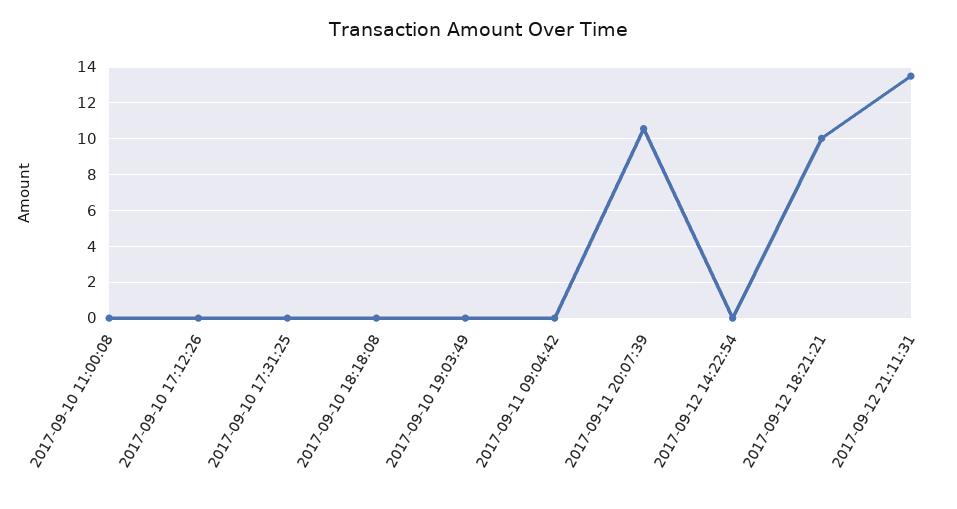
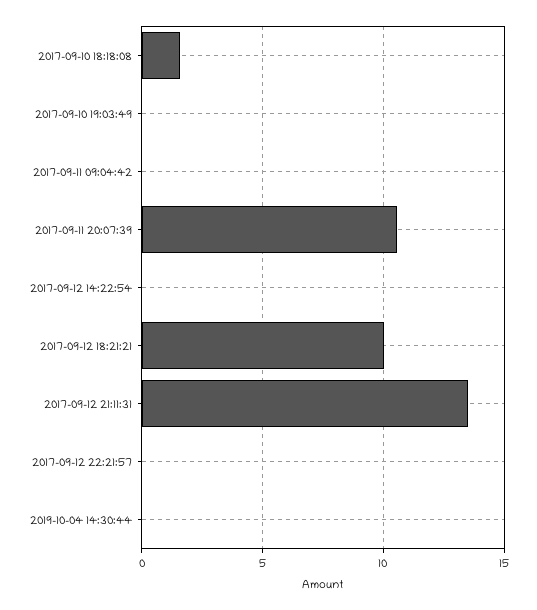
2017-09-10 11:00:08: 0 -> none
2017-09-10 17:12:26: 0 -> none
2017-09-10 17:31:25: 0 -> none
2017-09-10 18:18:08: 0 -> 1.5
2017-09-12 22:21:57: none -> 0
2019-10-04 14:30:44: none -> 0

